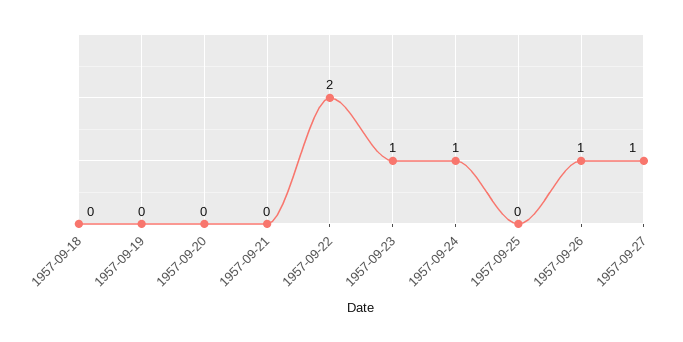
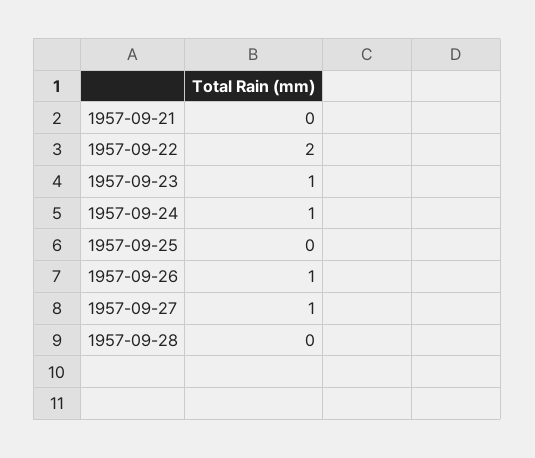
1957-09-18: 0 -> none
1957-09-19: 0 -> none
1957-09-20: 0 -> none
1957-09-28: none -> 0

